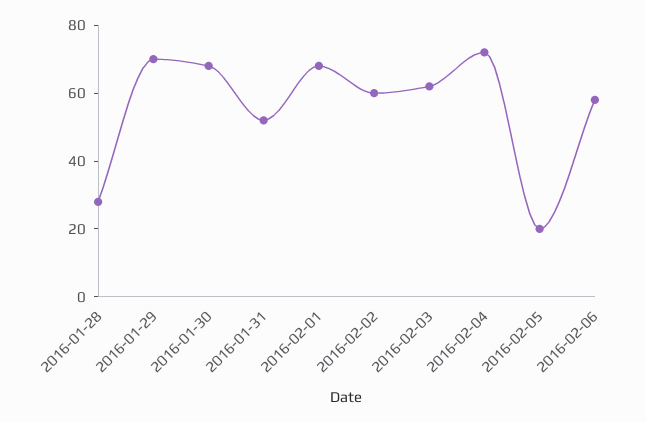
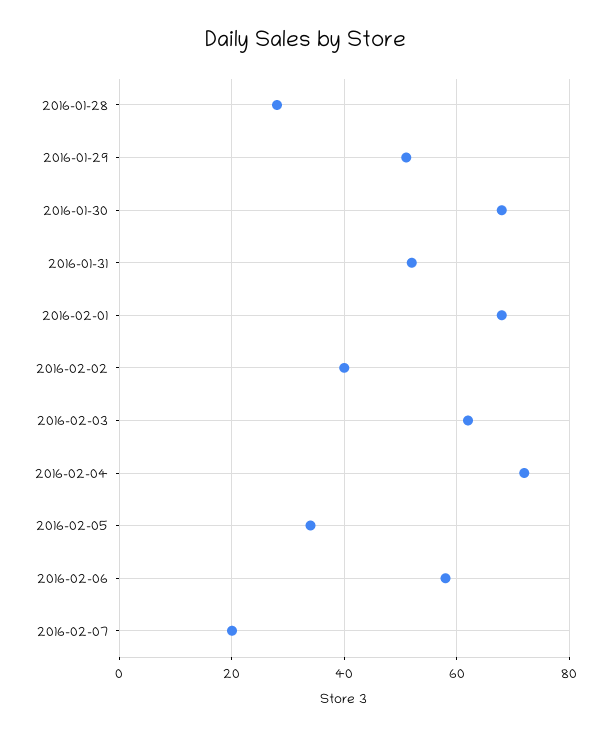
2016-01-29: 70 -> 50
2016-02-02: 60 -> 40
2016-02-05: 20 -> 35
2016-02-07: none -> 20

